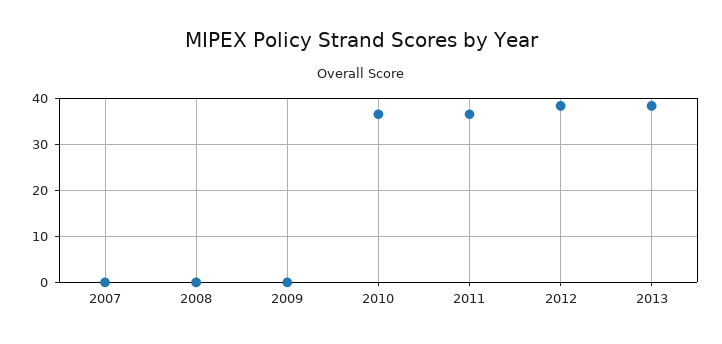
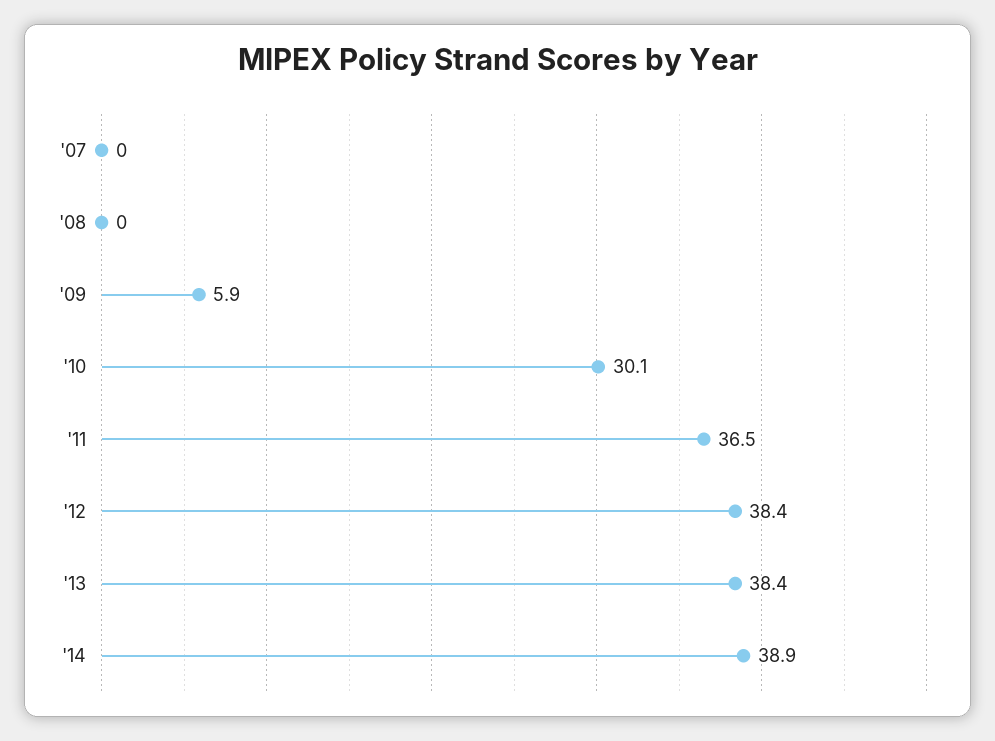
2009: 0 -> 5.9
2010: 36 -> 30.1
'14: none -> 38.9

